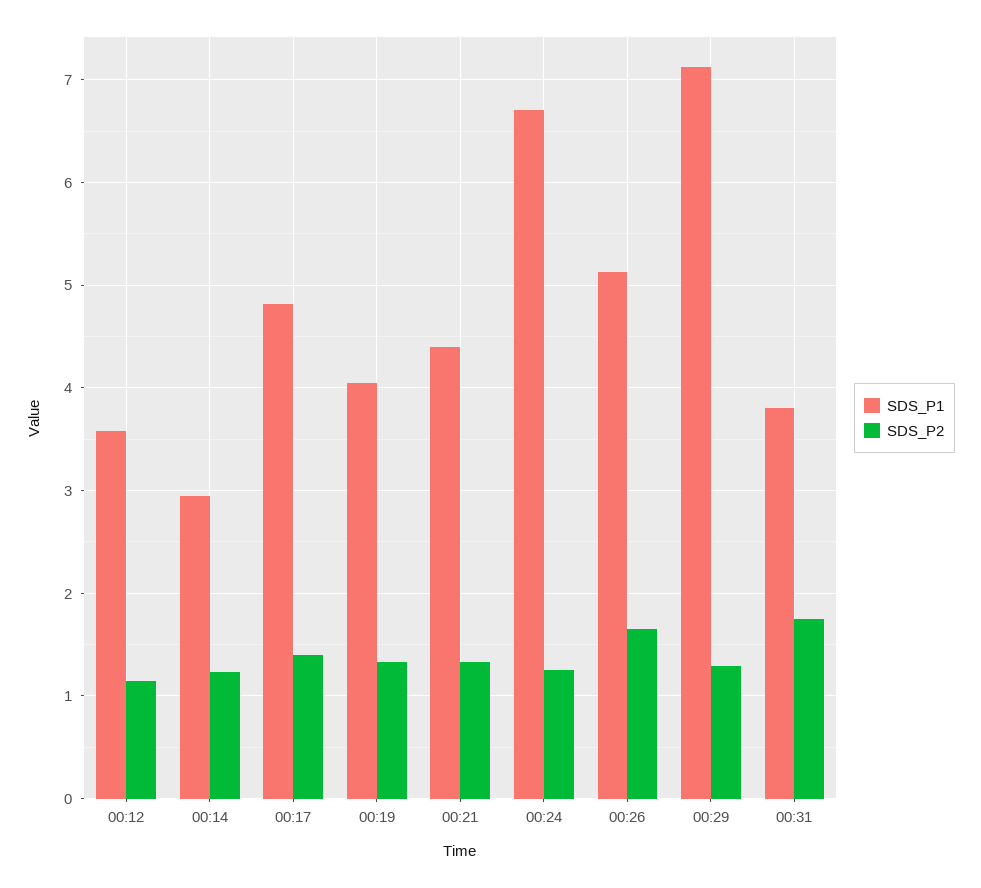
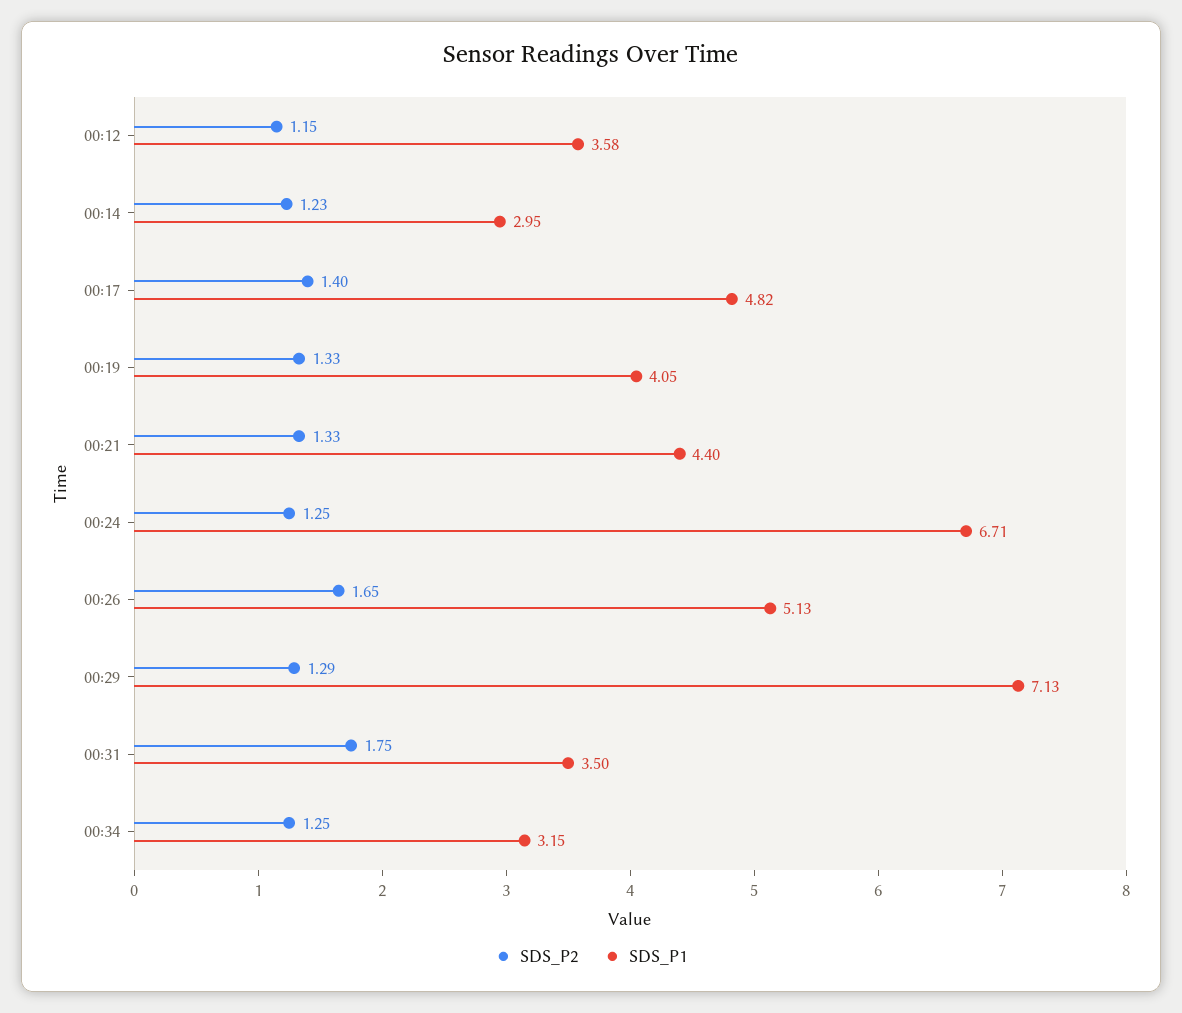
SDS_P1, 00:31: 3.8 -> 3.5
SDS_P2, 00:34: none -> 1.25
SDS_P1, 00:34: none -> 3.15

